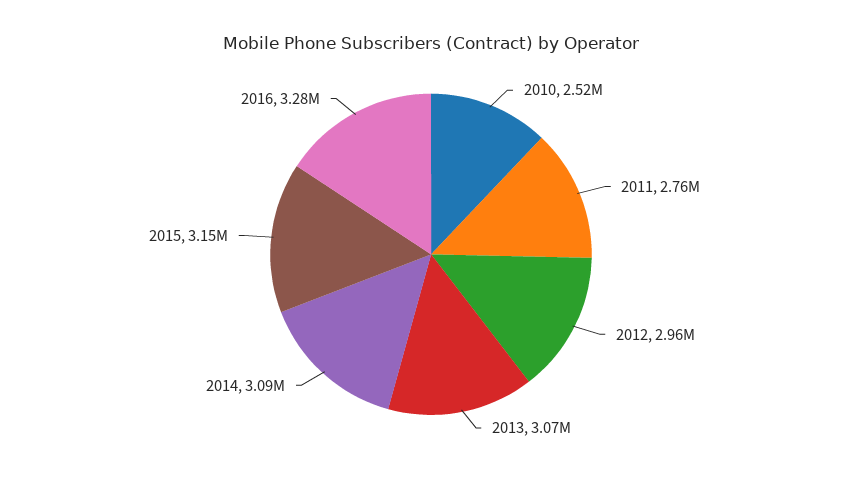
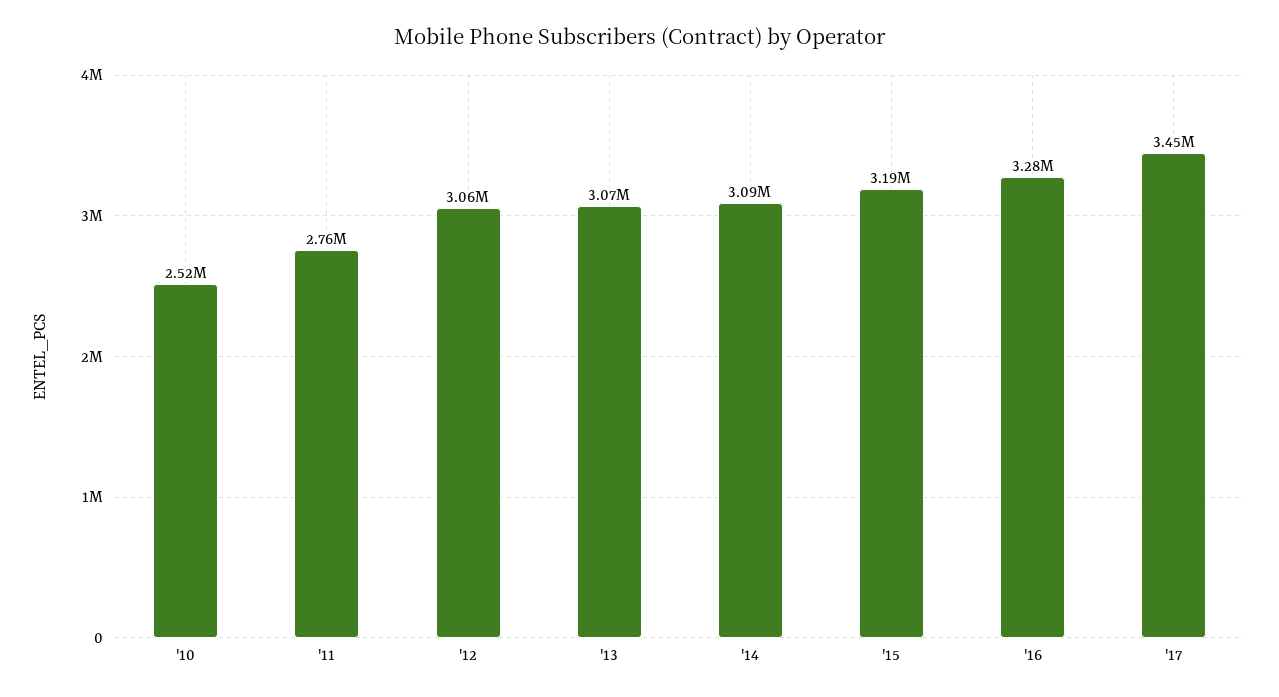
2012: 2960000 -> 3060000
2015: 3150000 -> 3190000
'17: none -> 3450000

